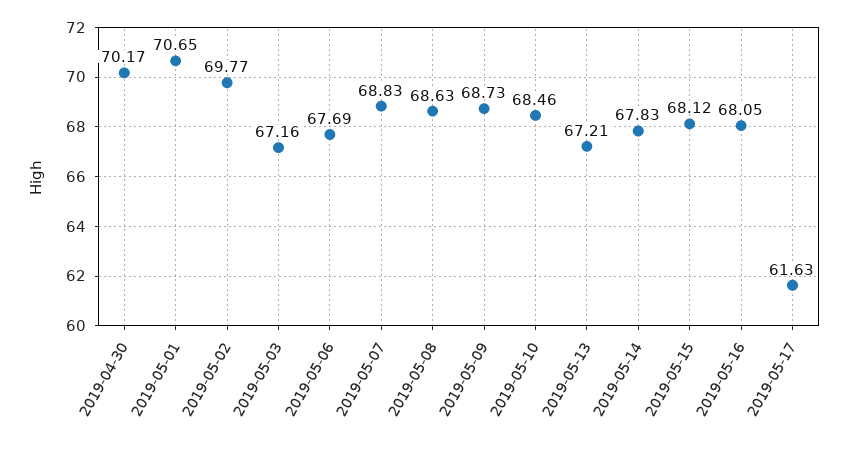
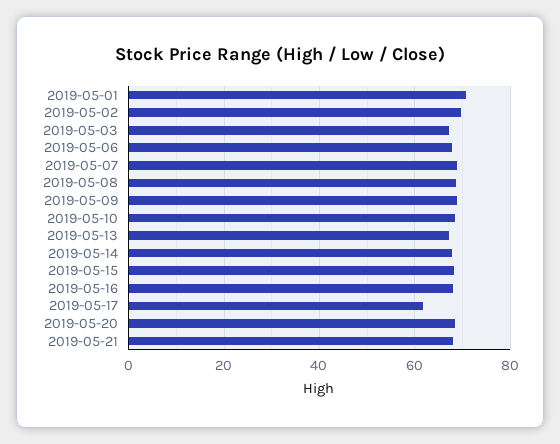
2019-04-30: 70.17 -> none
2019-05-20: none -> 68
2019-05-21: none -> 68

